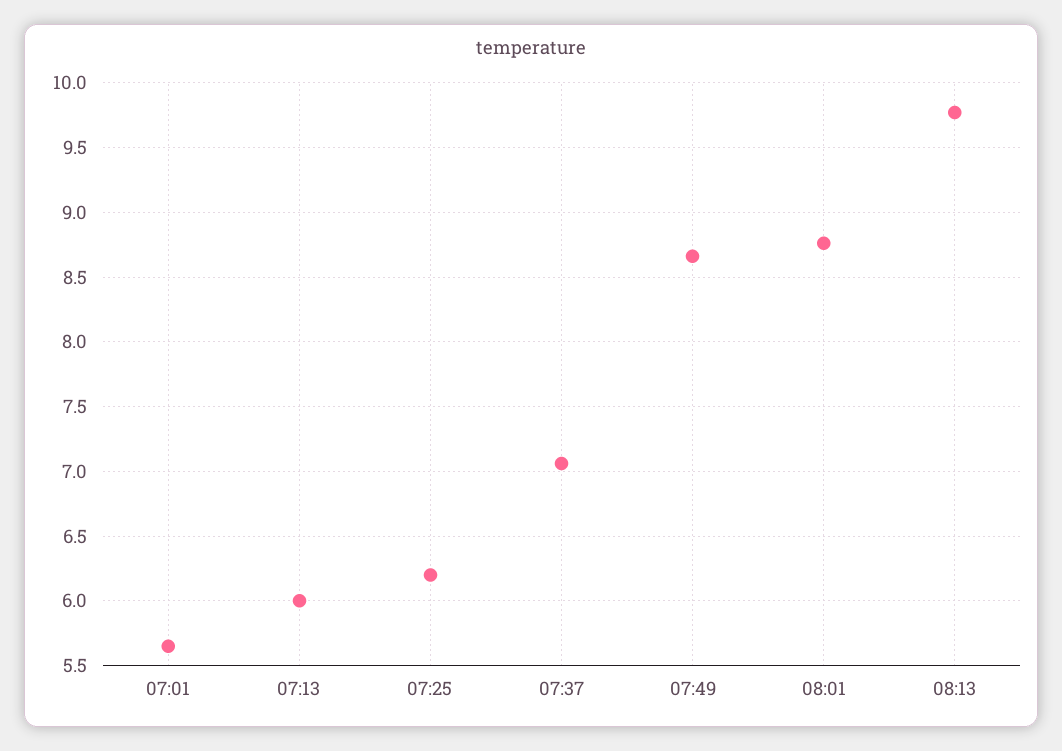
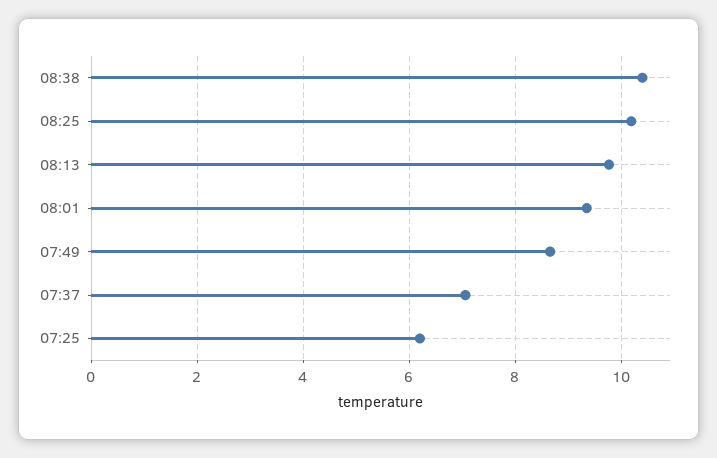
07:01: 5.65 -> none
07:13: 6 -> none
08:01: 8.75 -> 9.4
08:38: none -> 10.4
08:25: none -> 10.2

